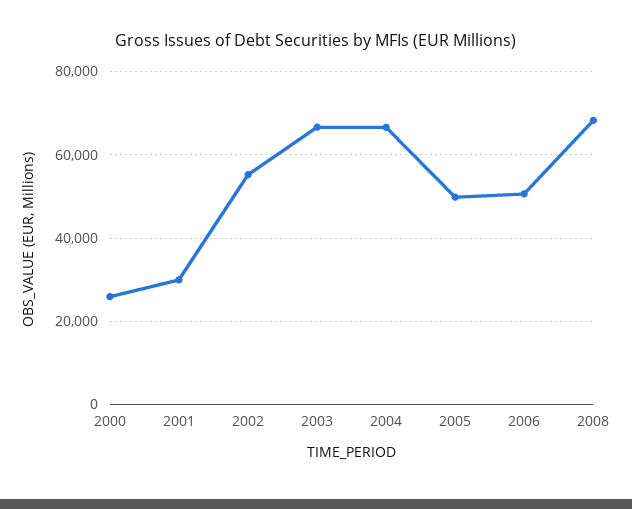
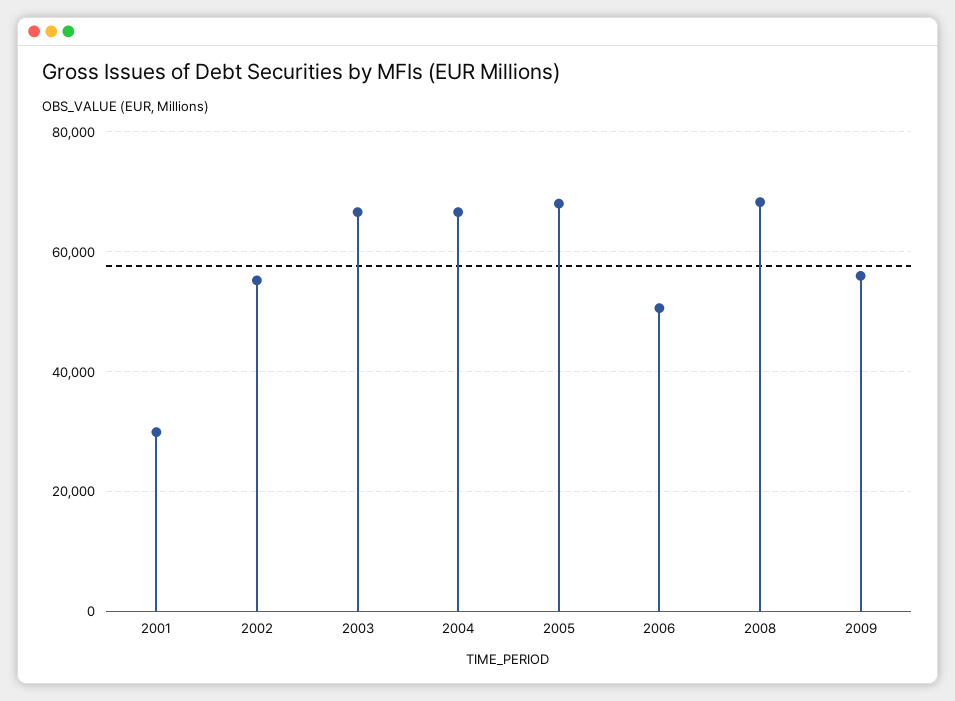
2000: 26000 -> none
2005: 50000 -> 68000
2009: none -> 56000

